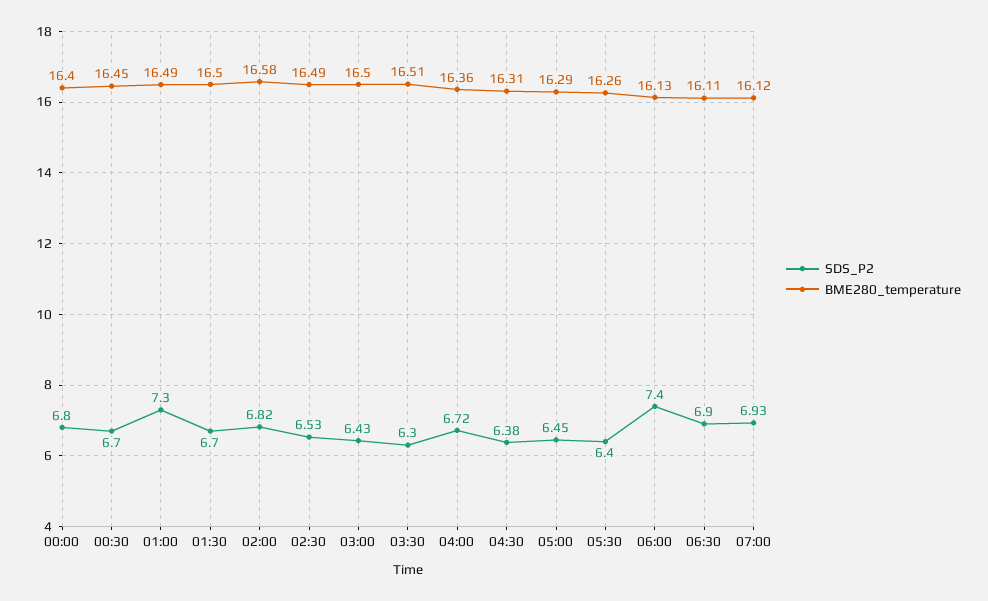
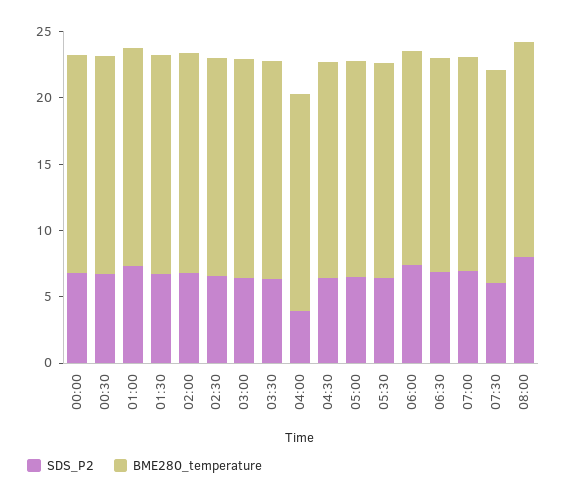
SDS_P2, 04:00: 6.72 -> 4
SDS_P2, 07:30: none -> 6
BME280_temperature, 07:30: none -> 16
SDS_P2, 08:00: none -> 8
BME280_temperature, 08:00: none -> 16

